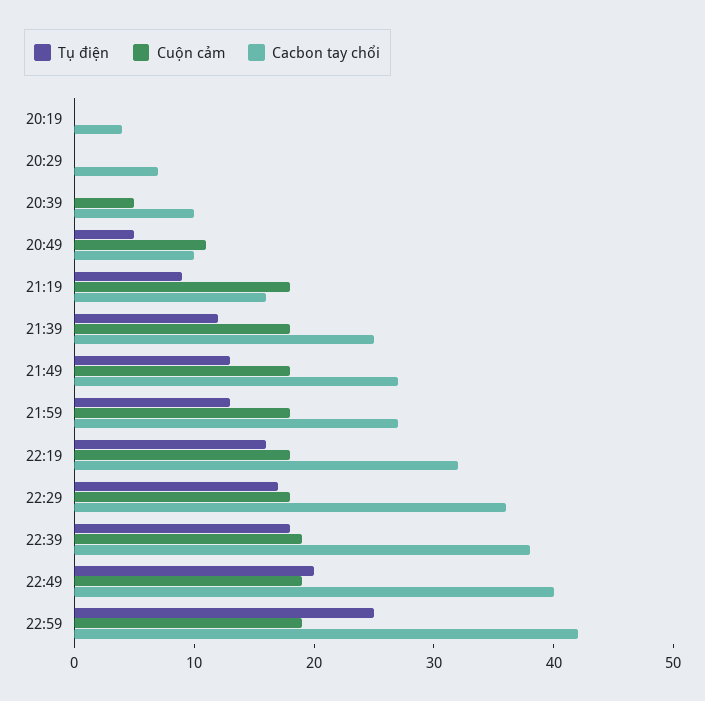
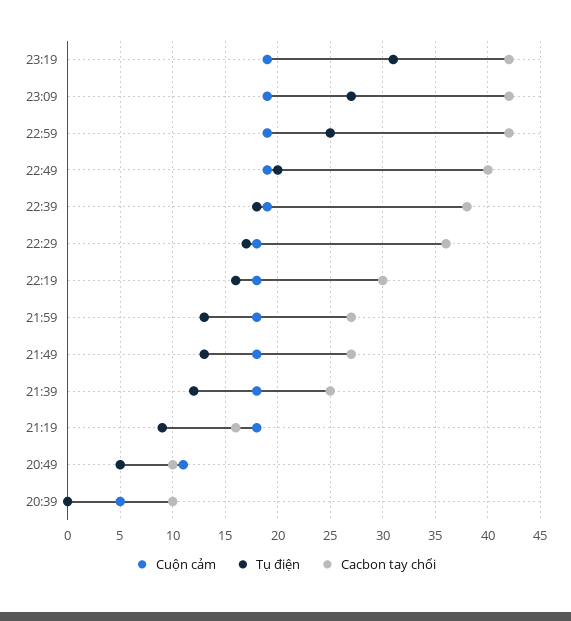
Tụ điện, 20:19: 0 -> none
Cuộn cảm, 20:19: 0 -> none
Cacbon tay chổi, 20:19: 4 -> none
Tụ điện, 20:29: 0 -> none
Cuộn cảm, 20:29: 0 -> none
Cacbon tay chổi, 20:29: 7 -> none
Cacbon tay chổi, 22:19: 32 -> 30
Cuộn cảm, 23:19: none -> 19
Tụ điện, 23:19: none -> 31
Cacbon tay chổi, 23:19: none -> 42
Cuộn cảm, 23:09: none -> 19
Tụ điện, 23:09: none -> 27
Cacbon tay chổi, 23:09: none -> 42

